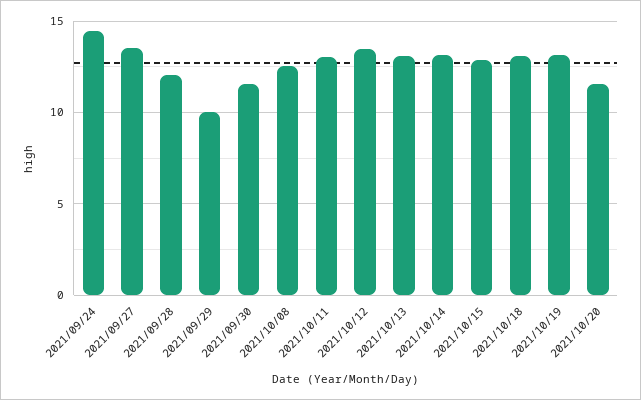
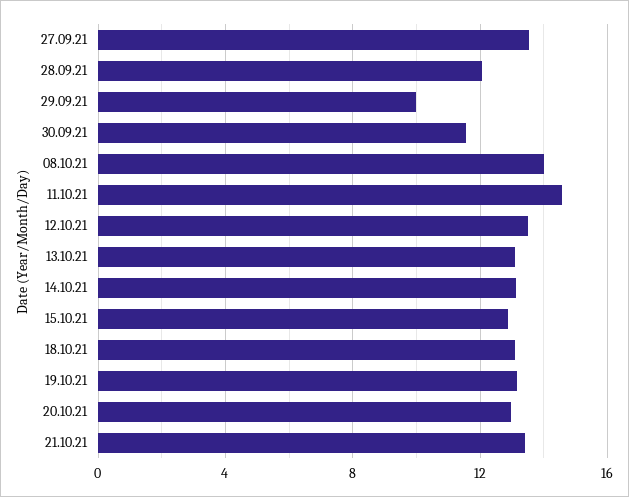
2021/09/24: 14.5 -> none
2021/10/08: 12.5 -> 14
2021/10/11: 13 -> 14.5
2021/10/20: 11.5 -> 13
21.10.21: none -> 13.5

